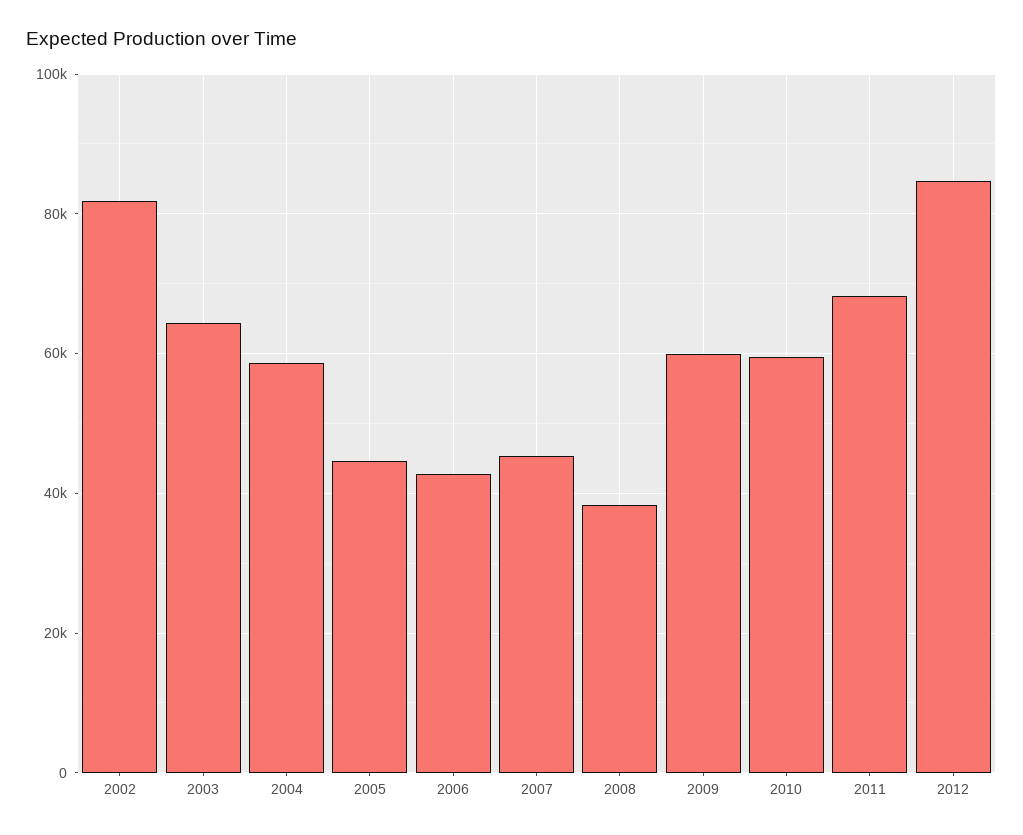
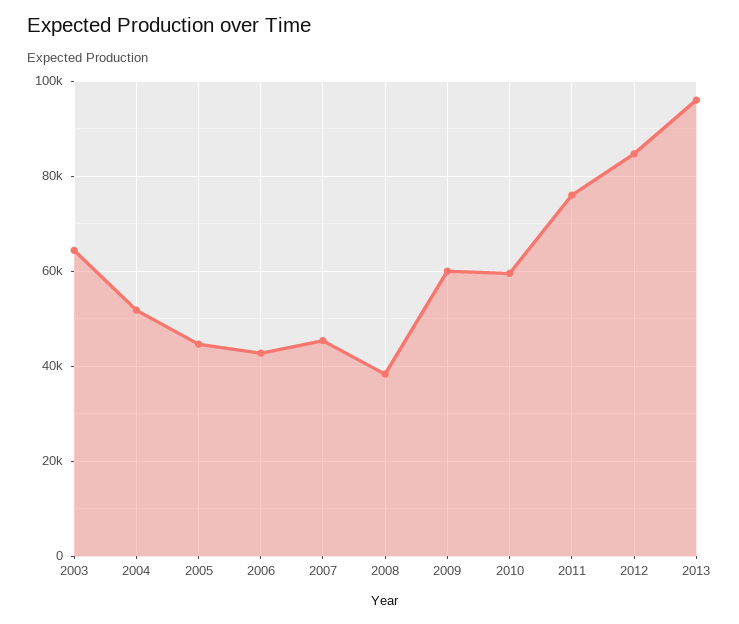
2002: 82000 -> none
2004: 58000 -> 52000
2011: 68000 -> 76000
2013: none -> 96000

